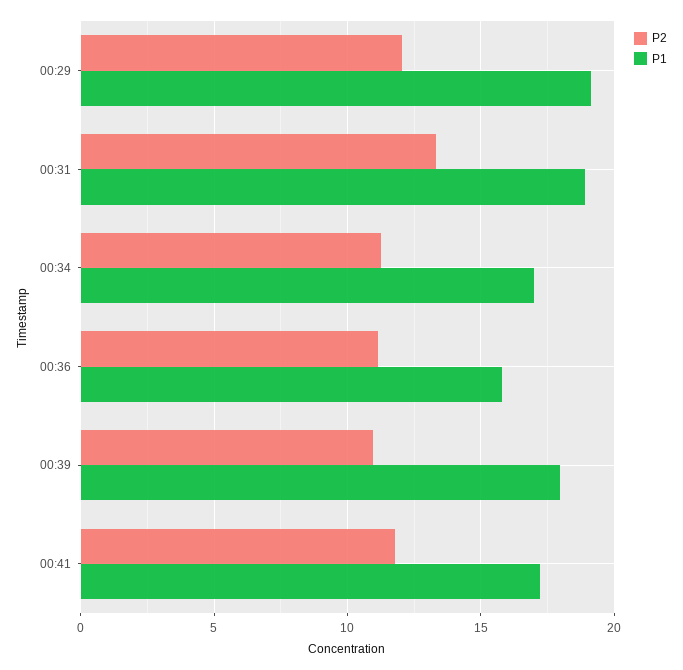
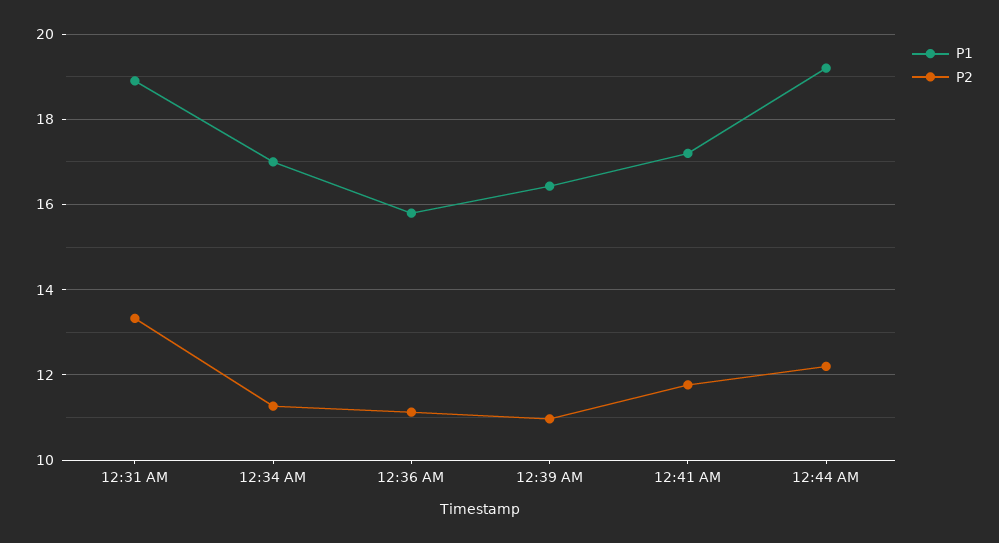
P2, 00:29: 12 -> none
P1, 00:29: 19 -> none
P1, 00:39: 18 -> 16.4
P1, 12:44 AM: none -> 19.2
P2, 12:44 AM: none -> 12.2

